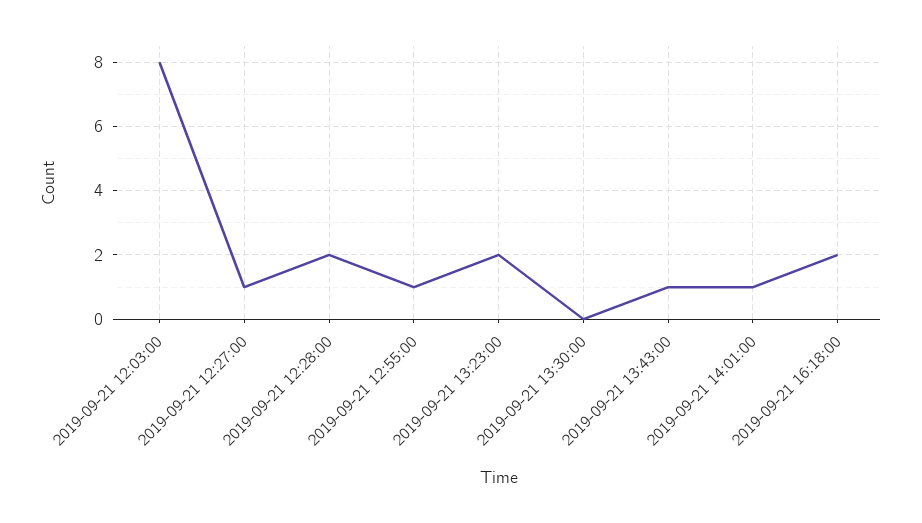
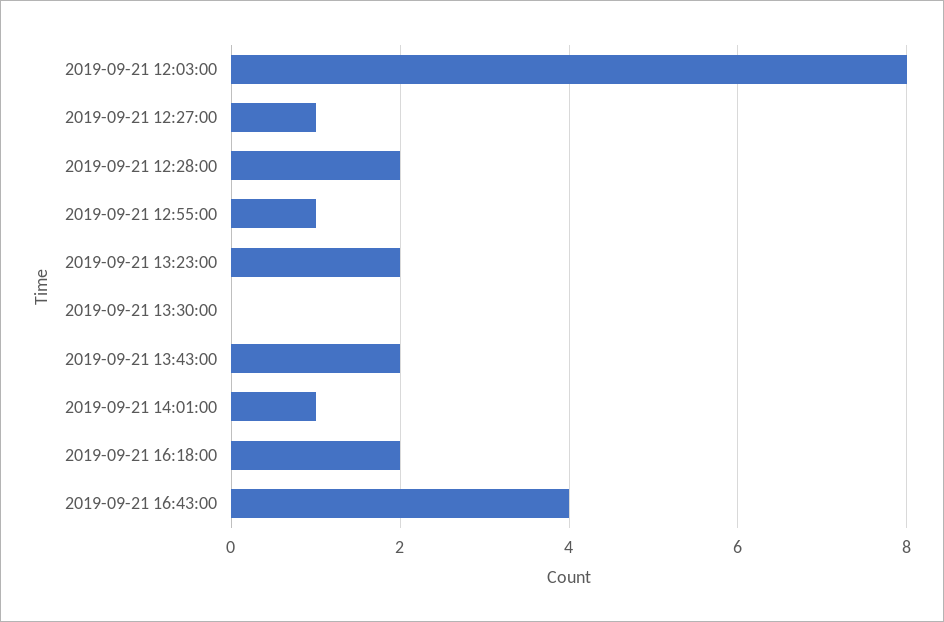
2019-09-21 13:43:00: 1 -> 2
2019-09-21 16:43:00: none -> 4

